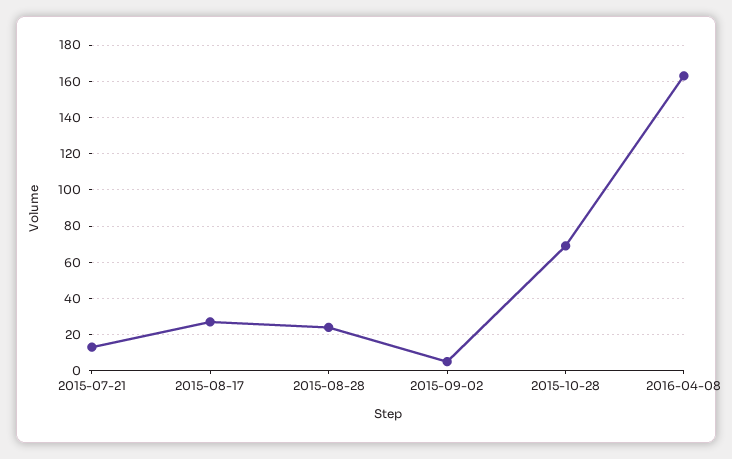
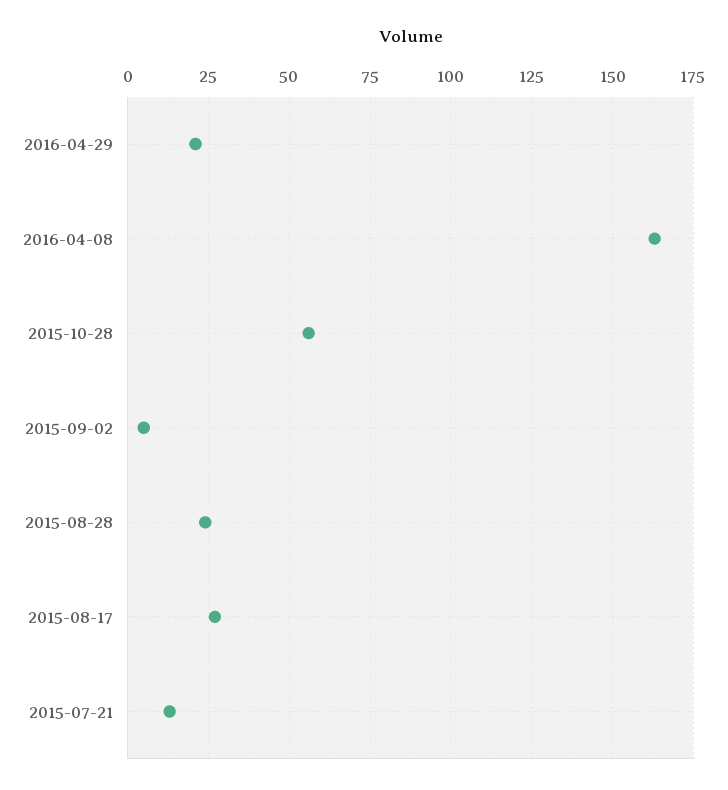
2015-10-28: 70 -> 55
2016-04-29: none -> 20

